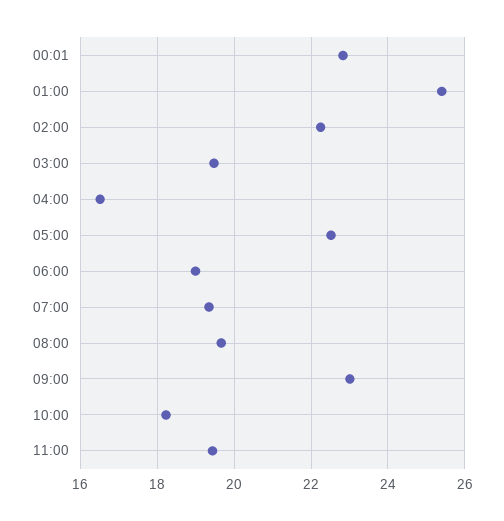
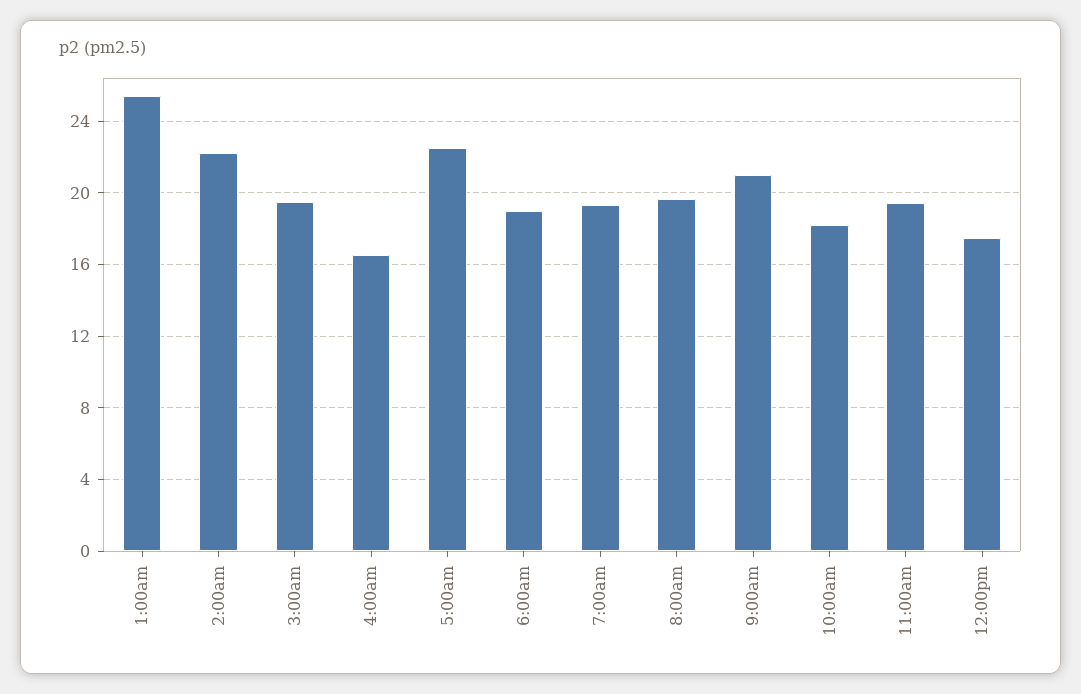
00:01: 22.8 -> none
09:00: 23 -> 21
12:00pm: none -> 17.5

